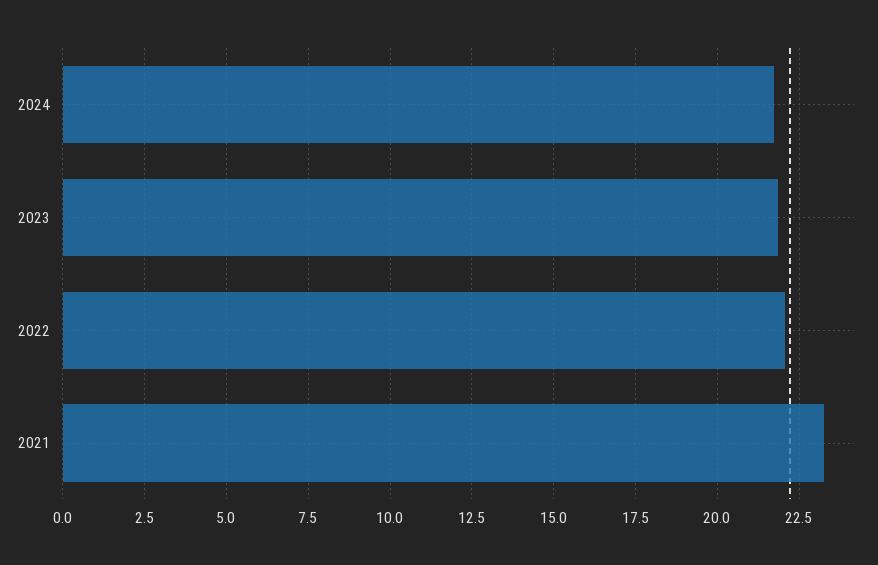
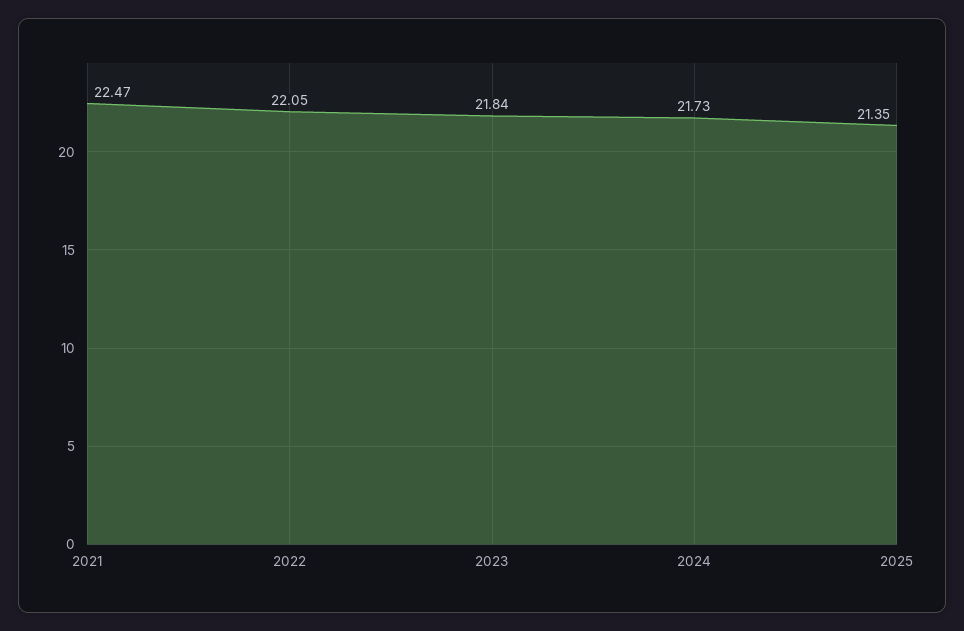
2021: 23.25 -> 22.47
2025: none -> 21.35

